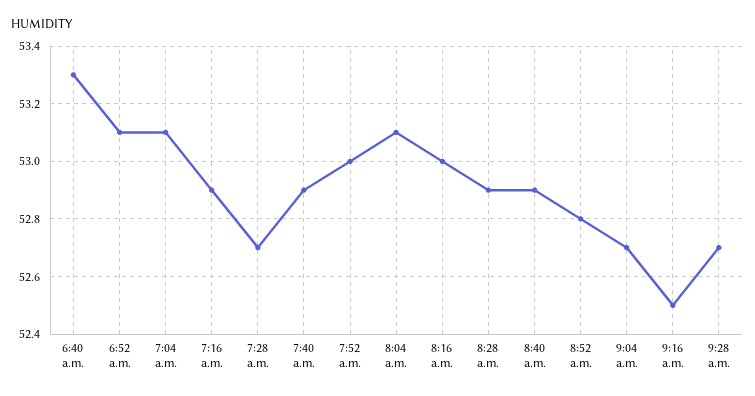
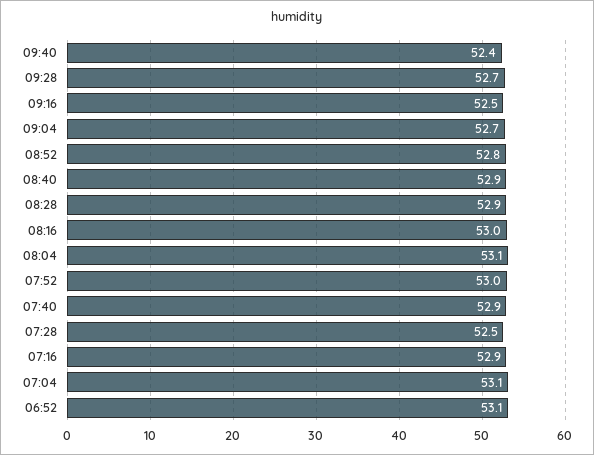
6:40 a.m.: 53.3 -> none
7:28 a.m.: 52.7 -> 52.5
09:40: none -> 52.4

